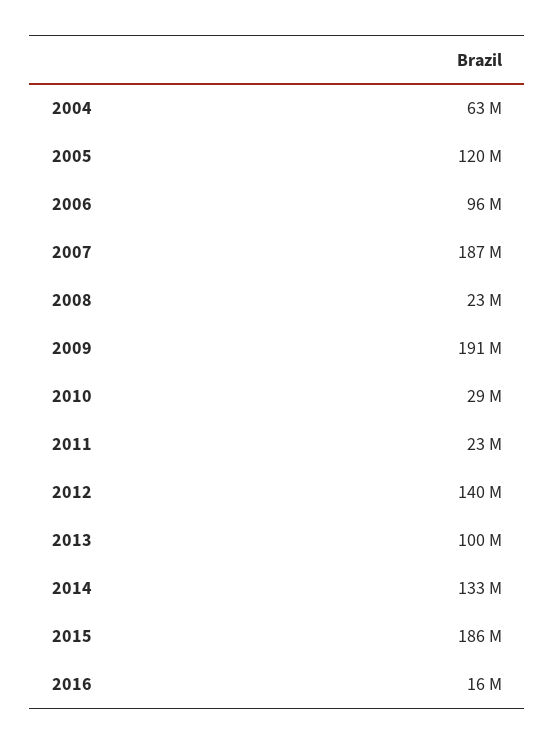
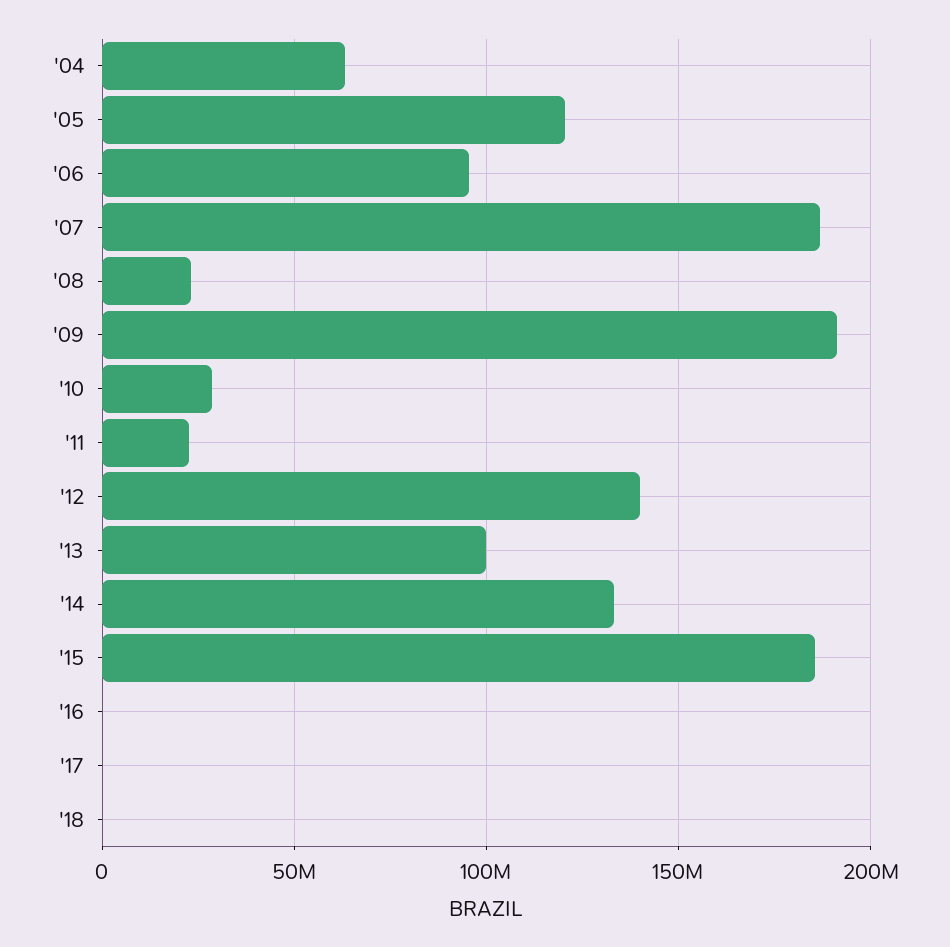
2016: 16000000 -> 0
'17: none -> 0
'18: none -> 0

